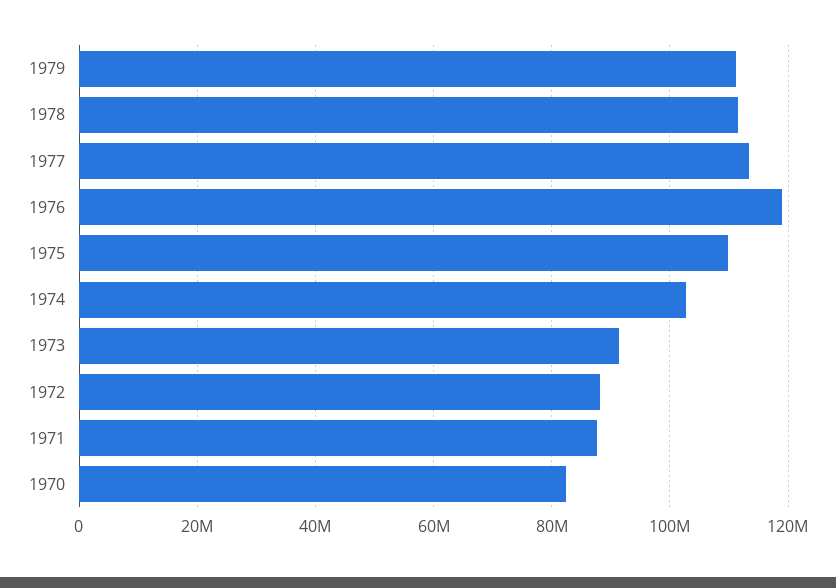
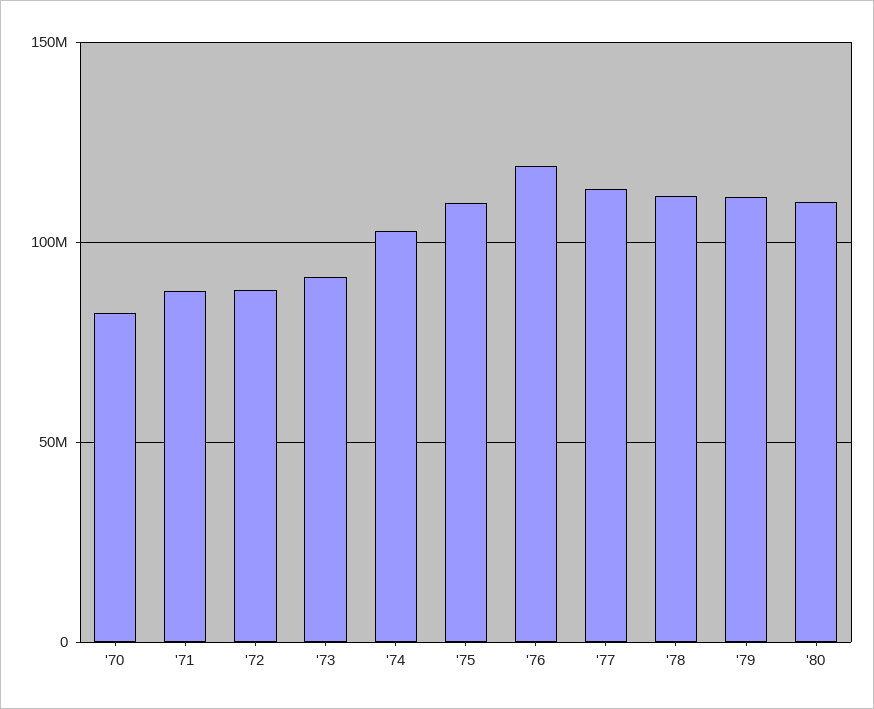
'80: none -> 110000000

